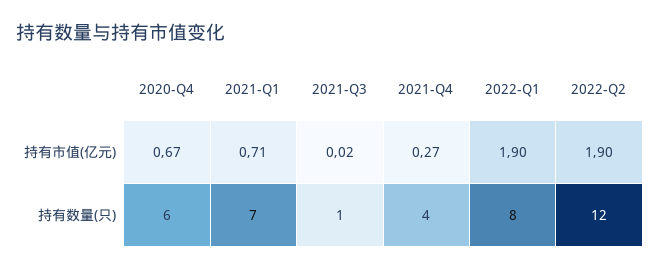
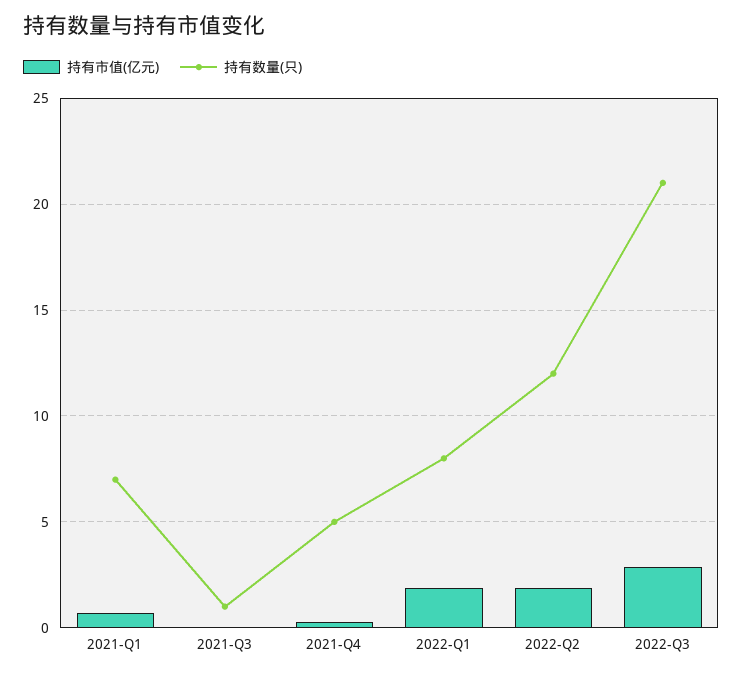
持有市值(亿元), 2020-Q4: 0.67 -> none
持有数量(只), 2020-Q4: 6 -> none
持有数量(只), 2021-Q4: 4 -> 5
持有市值(亿元), 2022-Q3: none -> 3
持有数量(只), 2022-Q3: none -> 21

